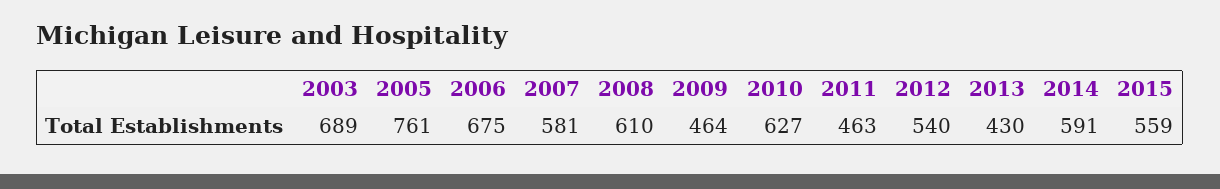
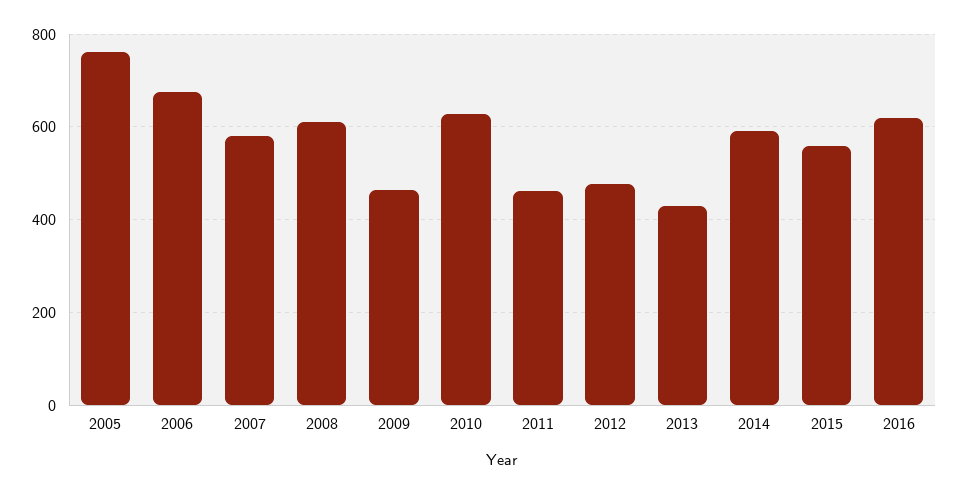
2003: 689 -> none
2012: 540 -> 480
2016: none -> 620

